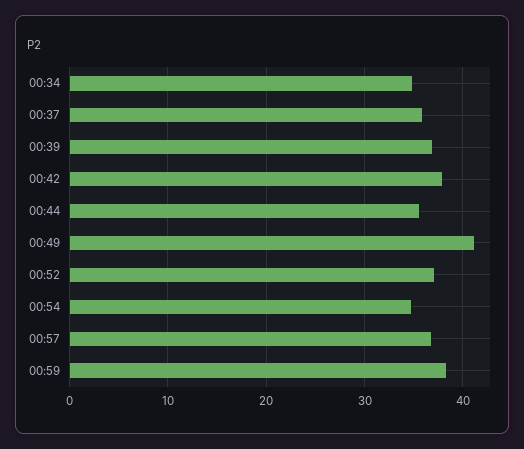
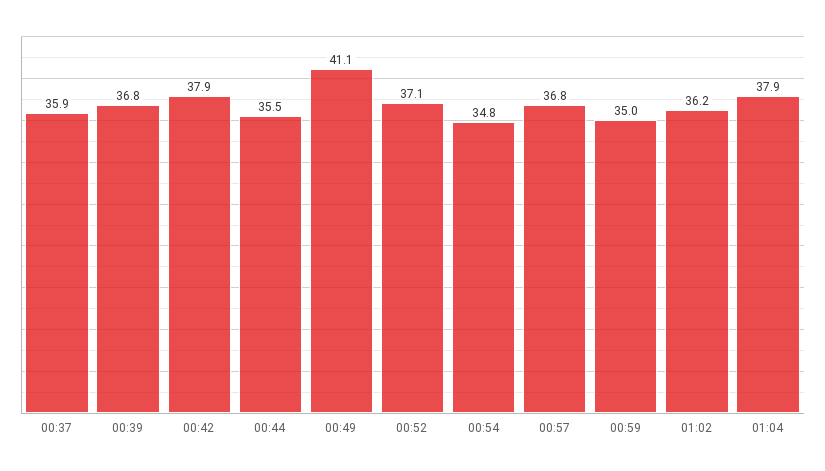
00:34: 35 -> none
00:59: 38 -> 35
01:02: none -> 36.2
01:04: none -> 37.9

